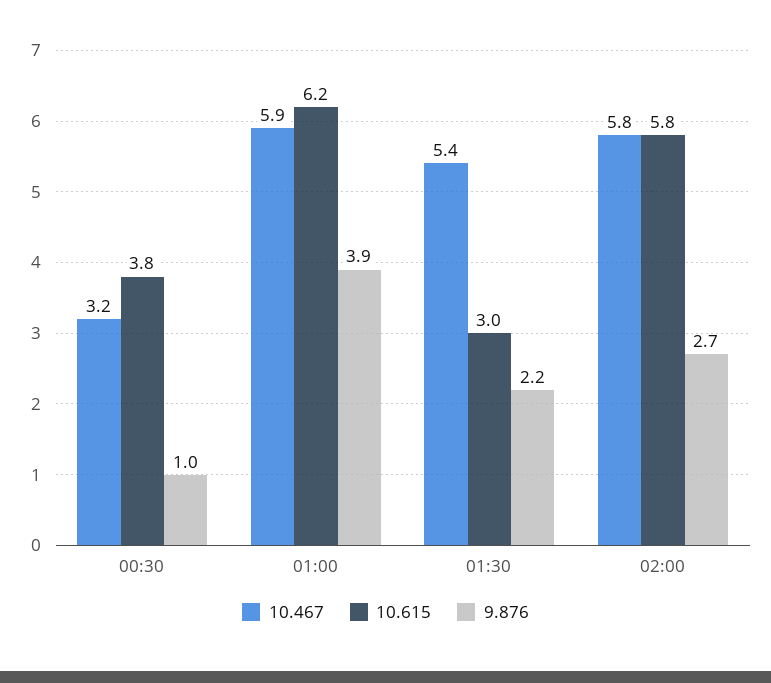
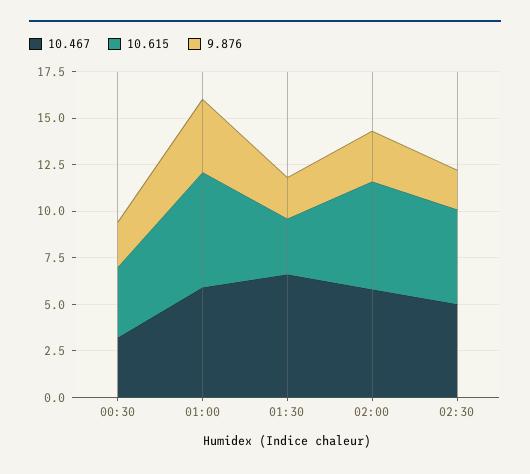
9.876, 00:30: 1 -> 2.5
10.467, 01:30: 5.4 -> 6.5
10.467, 02:30: none -> 5
10.615, 02:30: none -> 5
9.876, 02:30: none -> 2

